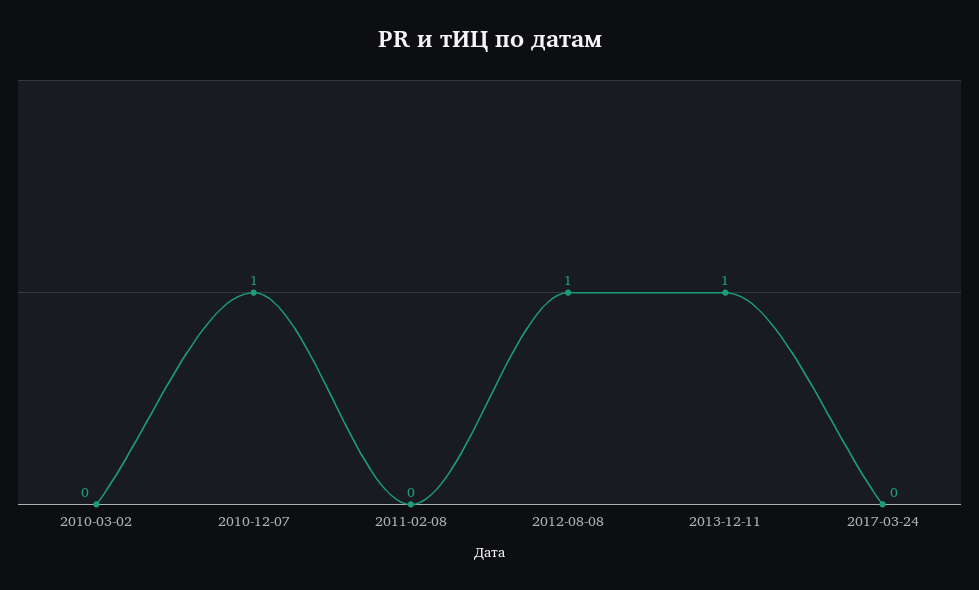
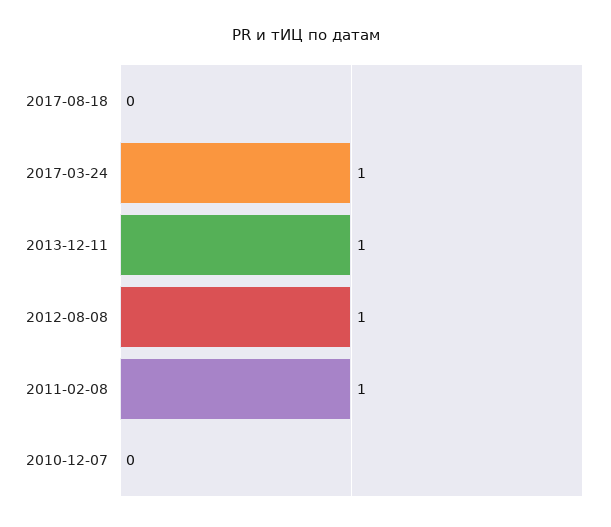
2010-03-02: 0 -> none
2010-12-07: 1 -> 0
2011-02-08: 0 -> 1
2017-03-24: 0 -> 1
2017-08-18: none -> 0

